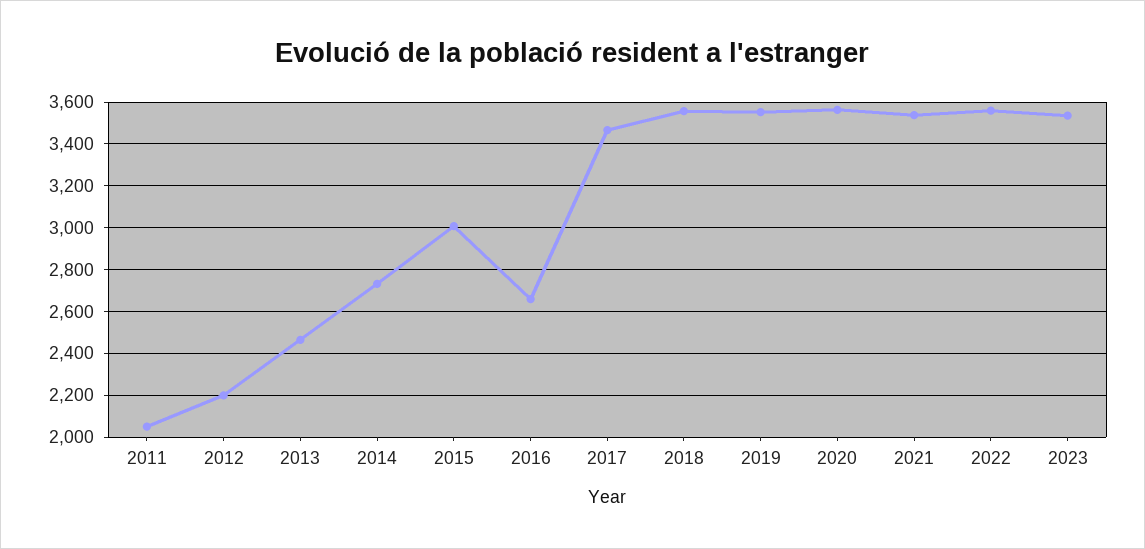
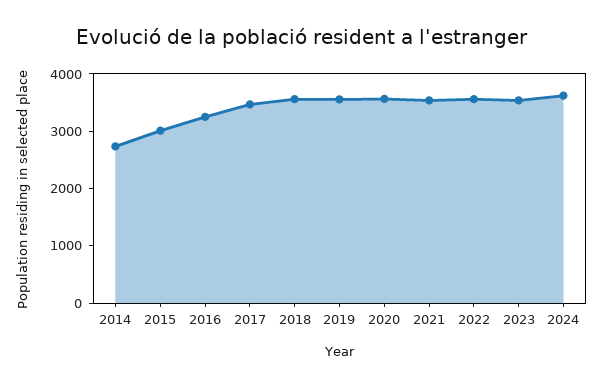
2011: 2050 -> none
2012: 2200 -> none
2013: 2450 -> none
2016: 2650 -> 3200
2024: none -> 3600

